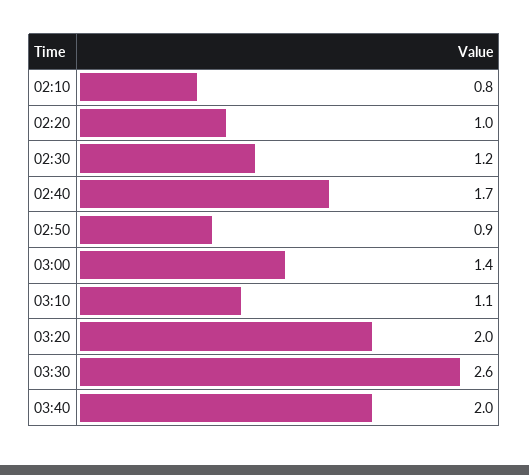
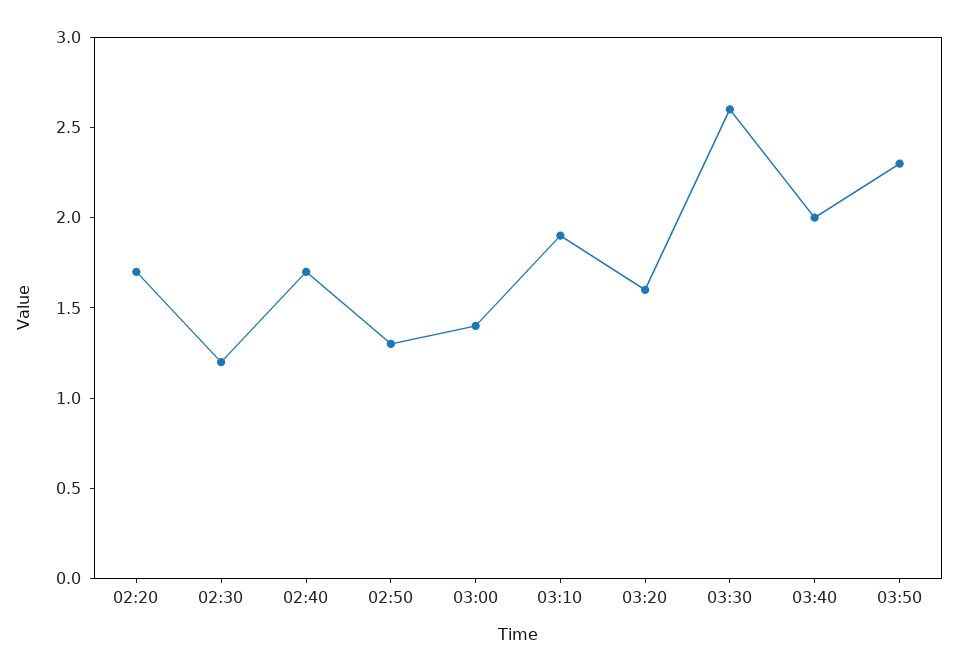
02:10: 0.8 -> none
02:20: 1 -> 1.7
02:50: 0.9 -> 1.3
03:10: 1.1 -> 1.9
03:20: 2 -> 1.6
03:50: none -> 2.3

